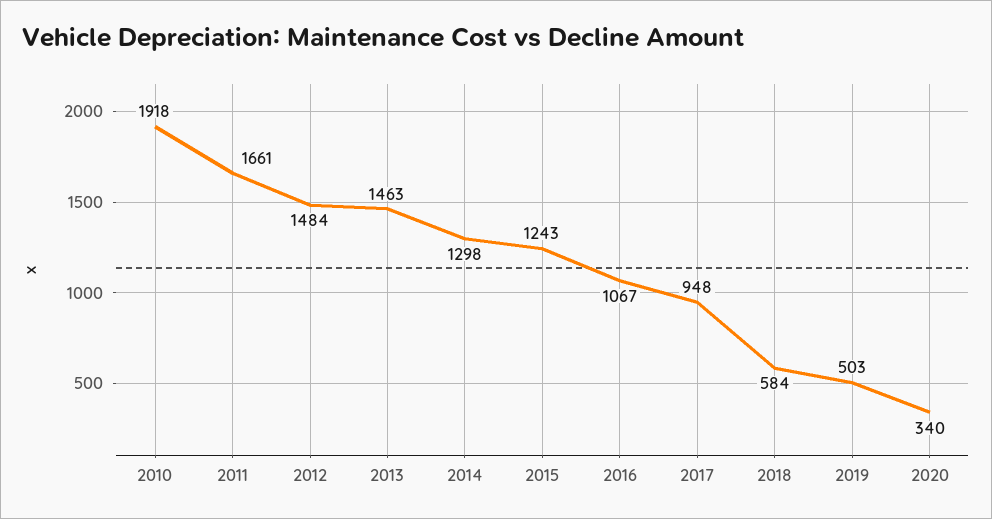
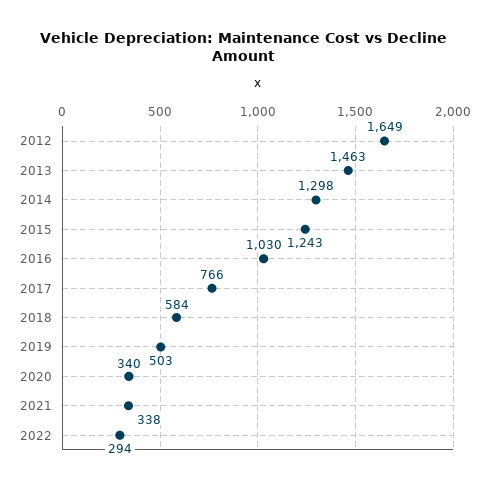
2010: 1918 -> none
2011: 1661 -> none
2012: 1484 -> 1649
2016: 1067 -> 1030
2017: 948 -> 766
2021: none -> 338
2022: none -> 294

